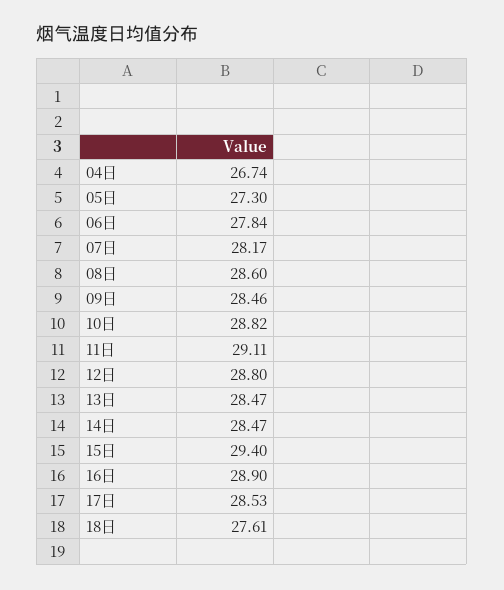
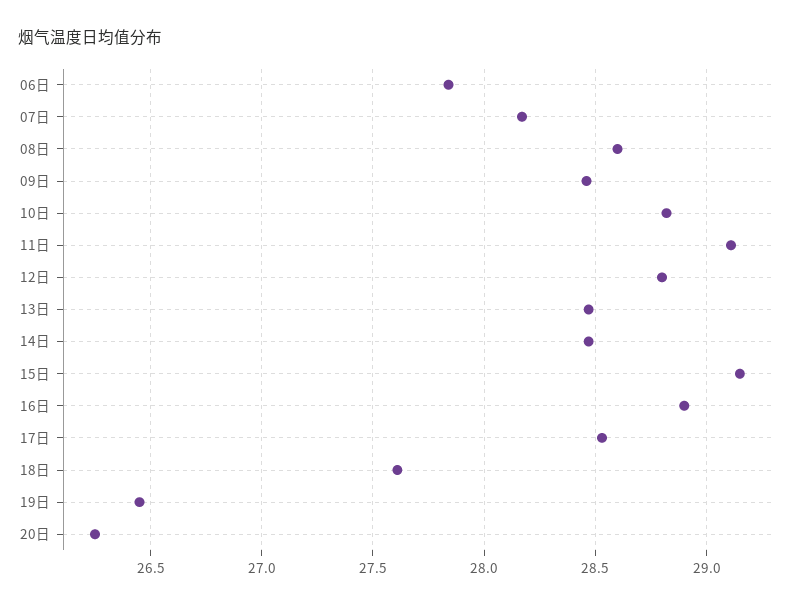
04日: 26.74 -> none
05日: 27.3 -> none
15日: 29.4 -> 29.15
19日: none -> 26.45
20日: none -> 26.25

